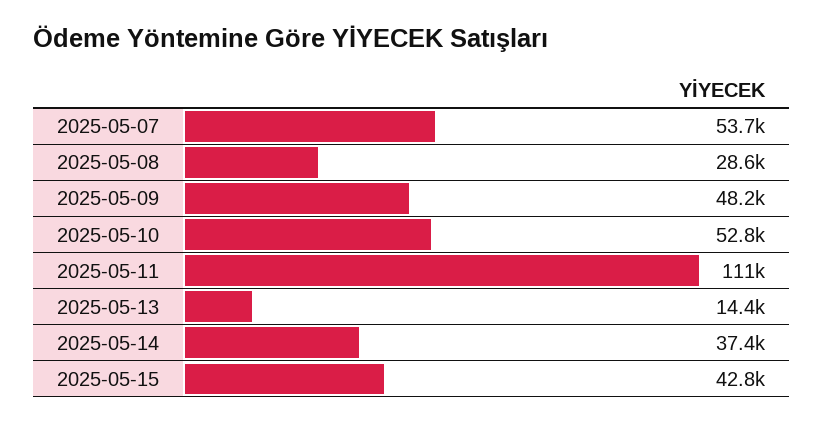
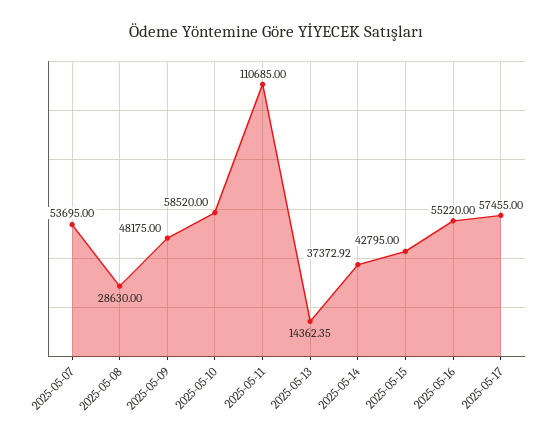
2025-05-10: 52800 -> 58520
2025-05-16: none -> 55220
2025-05-17: none -> 57455

